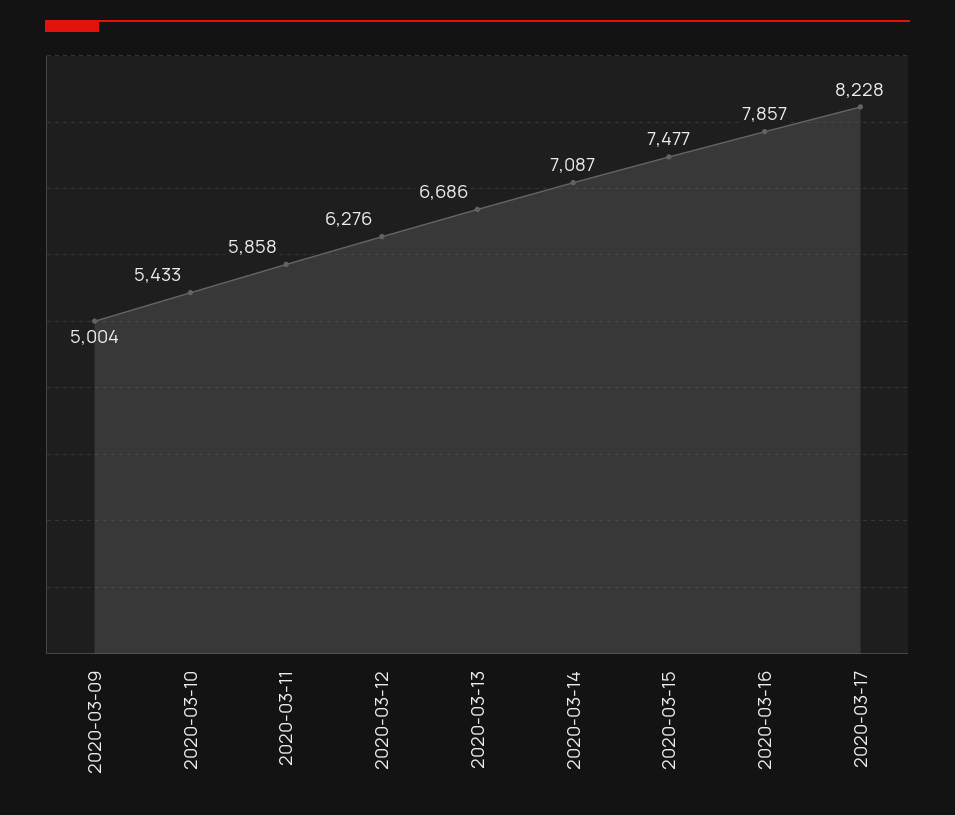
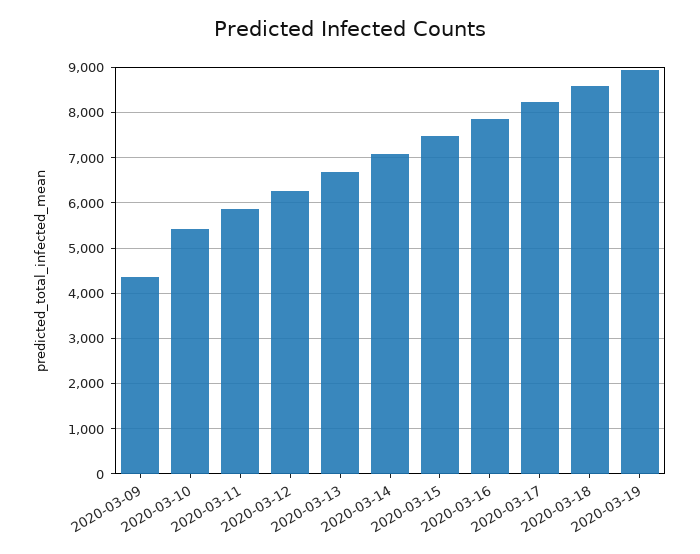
2020-03-09: 5004 -> 4400
2020-03-18: none -> 8600
2020-03-19: none -> 9000

